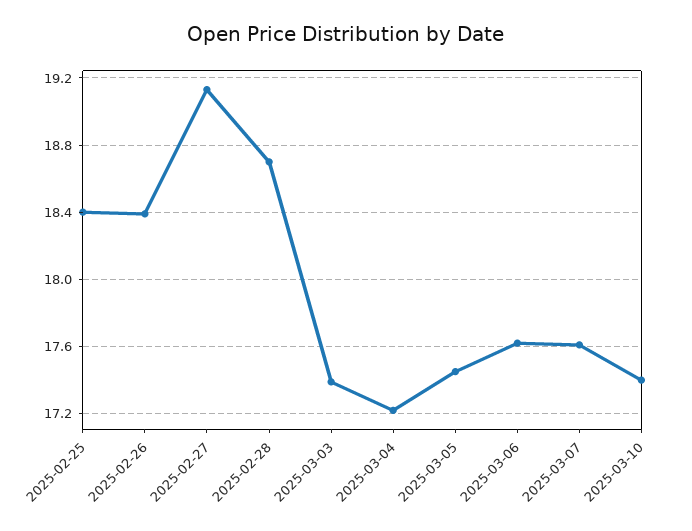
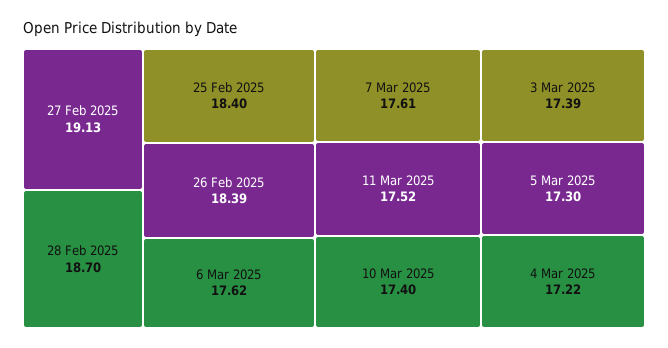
2025-03-05: 17.45 -> 17.3
11 Mar 2025: none -> 17.52

